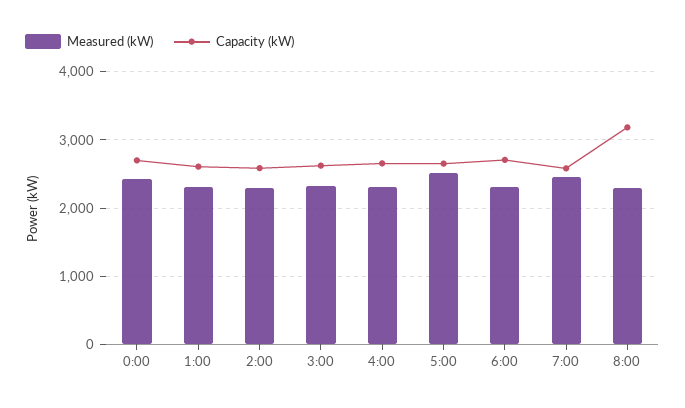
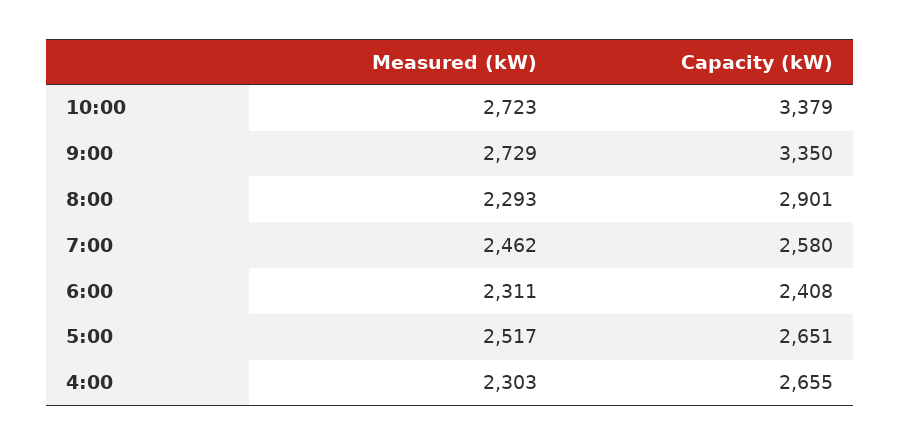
Measured (kW), 0:00: 2400 -> none
Capacity (kW), 0:00: 2700 -> none
Measured (kW), 1:00: 2300 -> none
Capacity (kW), 1:00: 2600 -> none
Measured (kW), 2:00: 2300 -> none
Capacity (kW), 2:00: 2600 -> none
Measured (kW), 3:00: 2300 -> none
Capacity (kW), 3:00: 2600 -> none
Capacity (kW), 6:00: 2700 -> 2408
Capacity (kW), 8:00: 3200 -> 2901
Measured (kW), 10:00: none -> 2723
Capacity (kW), 10:00: none -> 3379
Measured (kW), 9:00: none -> 2729
Capacity (kW), 9:00: none -> 3350

